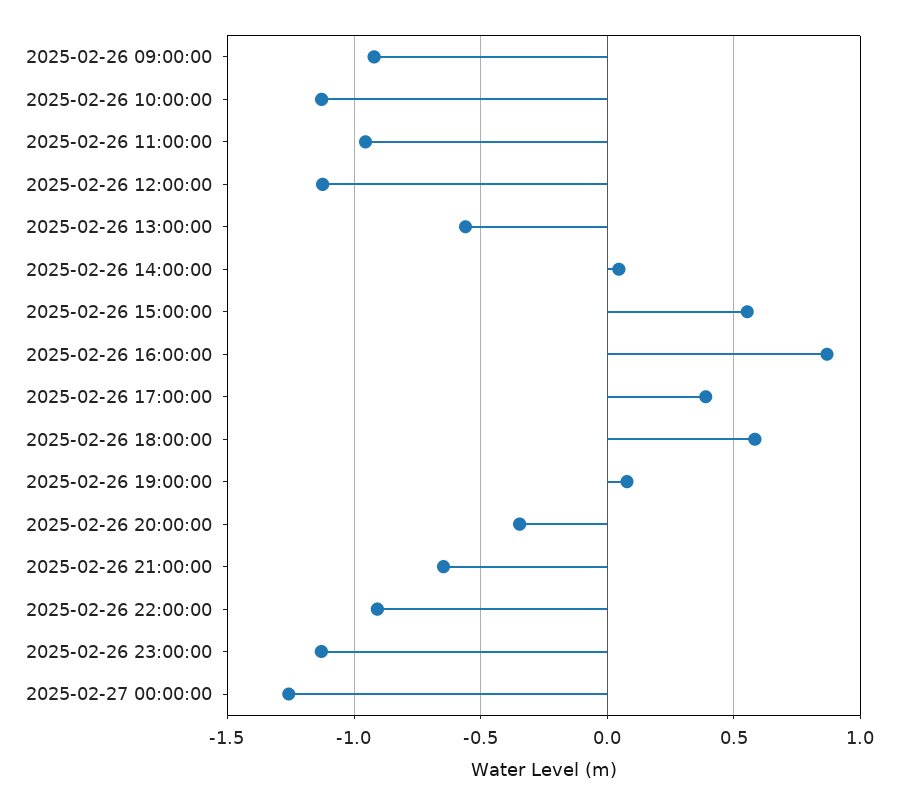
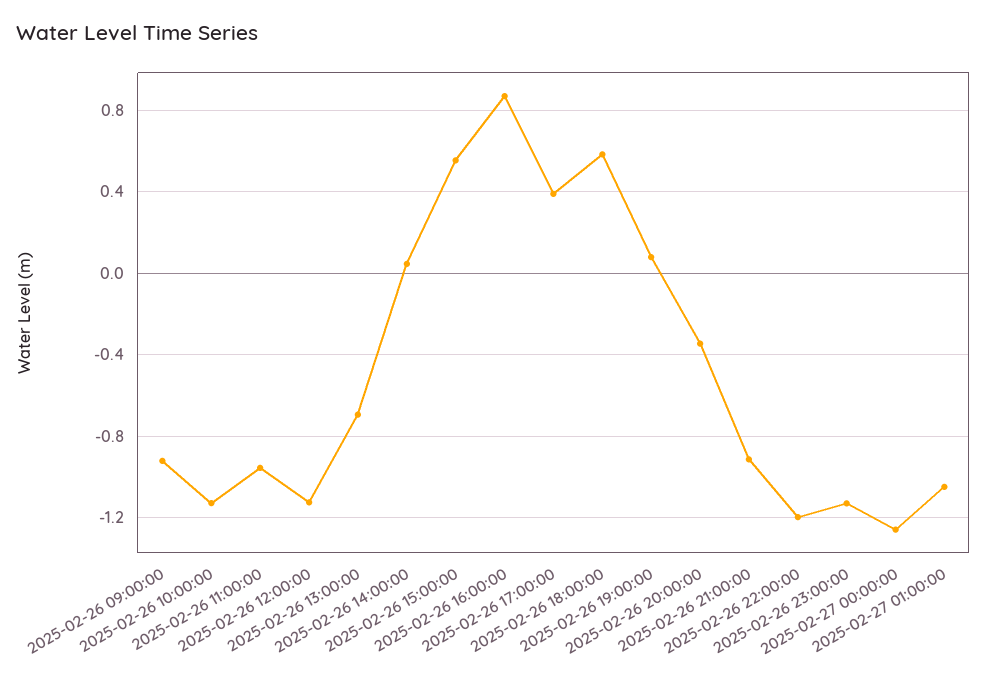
2025-02-26 13:00:00: -0.55 -> -0.7
2025-02-26 21:00:00: -0.65 -> -0.9
2025-02-26 22:00:00: -0.9 -> -1.2
2025-02-27 01:00:00: none -> -1.05

